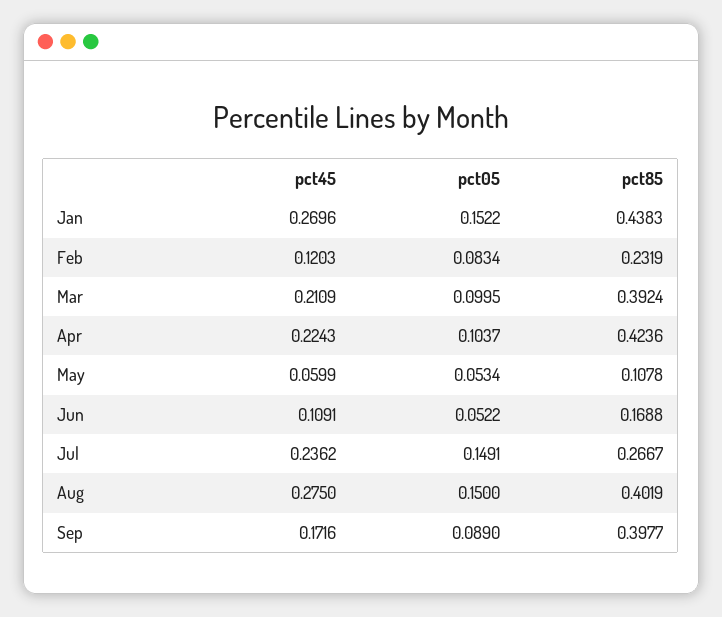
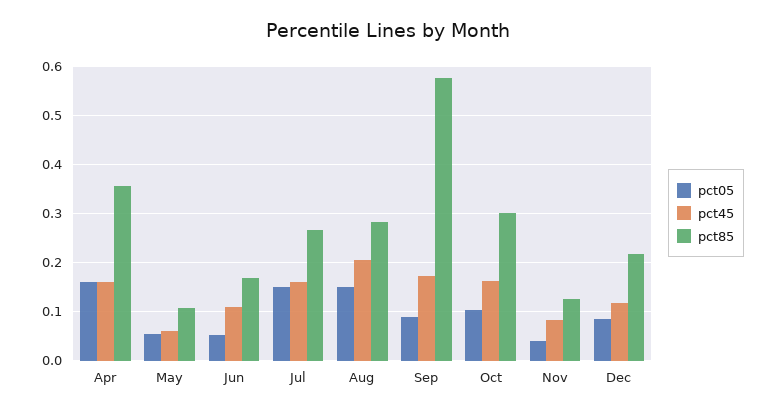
pct45, Jan: 0.2696 -> none
pct05, Jan: 0.1522 -> none
pct85, Jan: 0.4383 -> none
pct45, Feb: 0.1203 -> none
pct05, Feb: 0.0834 -> none
pct85, Feb: 0.2319 -> none
pct45, Mar: 0.2109 -> none
pct05, Mar: 0.0995 -> none
pct85, Mar: 0.3924 -> none
pct45, Apr: 0.2243 -> 0.16
pct05, Apr: 0.1037 -> 0.16
pct85, Apr: 0.4236 -> 0.36
pct45, Jul: 0.2362 -> 0.16
pct45, Aug: 0.275 -> 0.2
pct85, Aug: 0.4019 -> 0.28
pct85, Sep: 0.3977 -> 0.58
pct05, Oct: none -> 0.1
pct45, Oct: none -> 0.16
pct85, Oct: none -> 0.3
pct05, Nov: none -> 0.04
pct45, Nov: none -> 0.08
pct85, Nov: none -> 0.12
pct05, Dec: none -> 0.08
pct45, Dec: none -> 0.12
pct85, Dec: none -> 0.22

